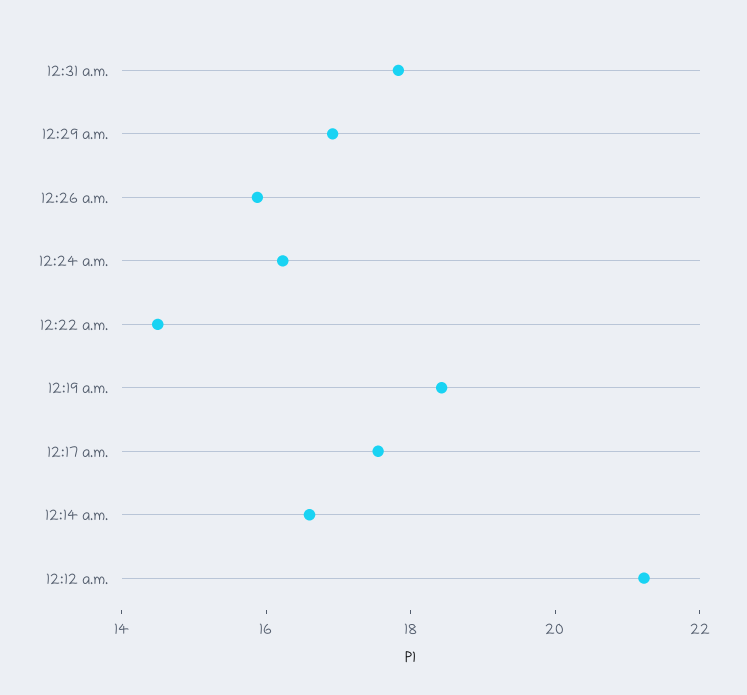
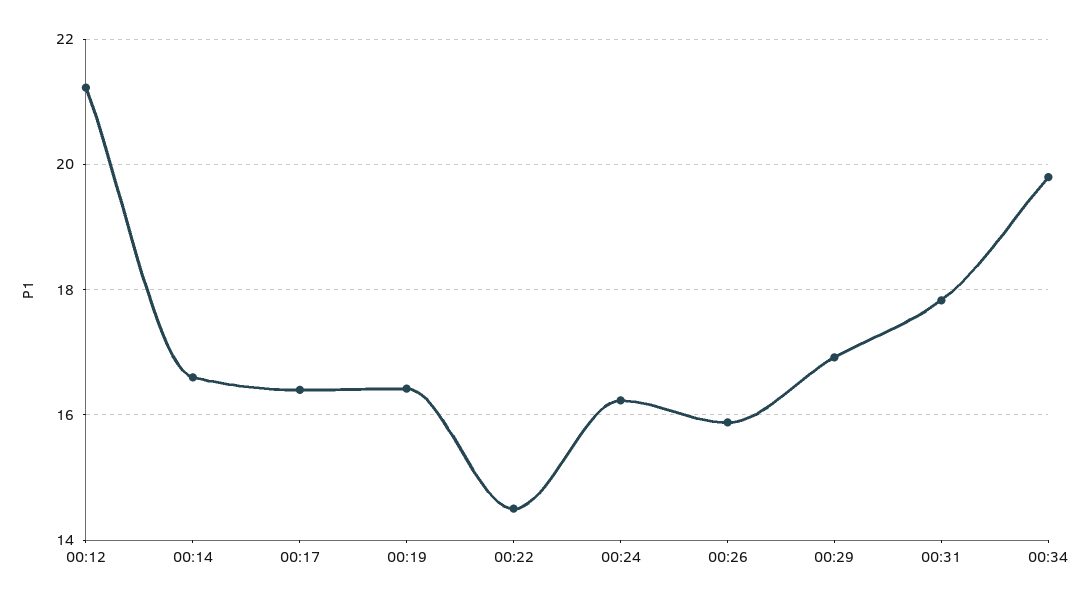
12:19 a.m.: 18.5 -> 16.4
12:17 a.m.: 17.5 -> 16.4
00:34: none -> 19.8

